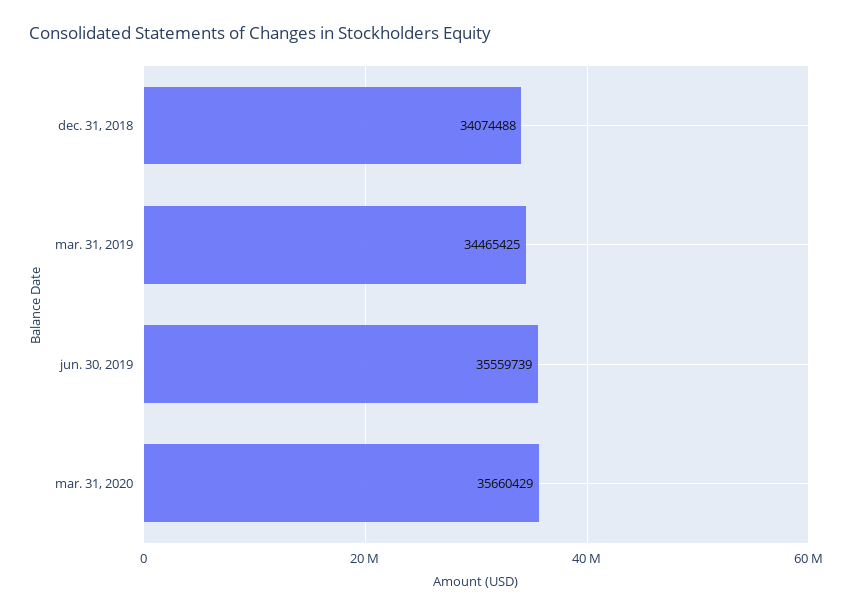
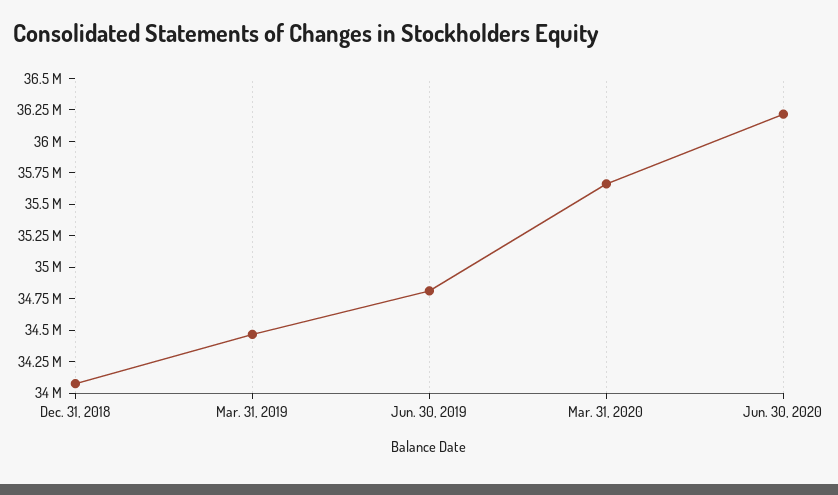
jun. 30, 2019: 35559739 -> 34750000
Jun. 30, 2020: none -> 36250000

